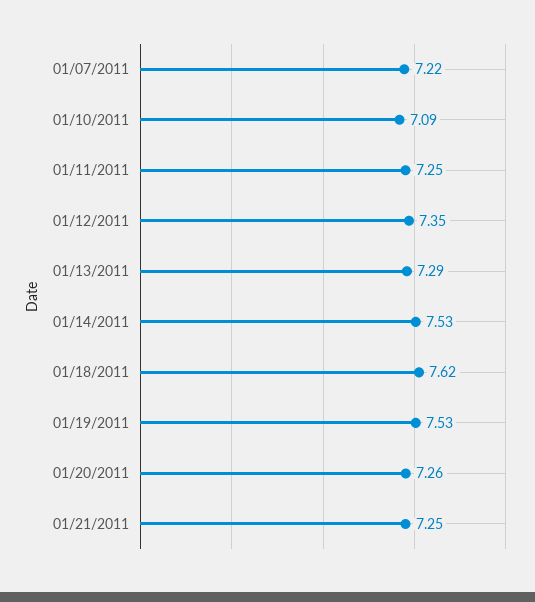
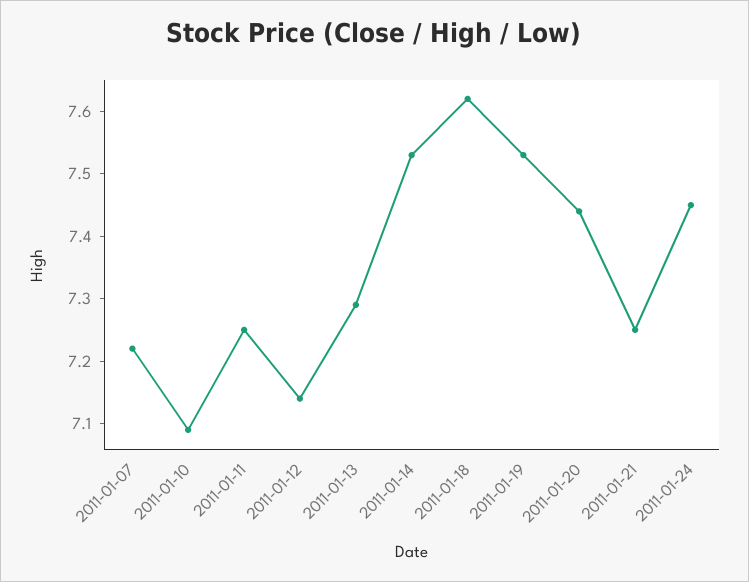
01/12/2011: 7.35 -> 7.15
01/20/2011: 7.26 -> 7.45
2011-01-24: none -> 7.45

